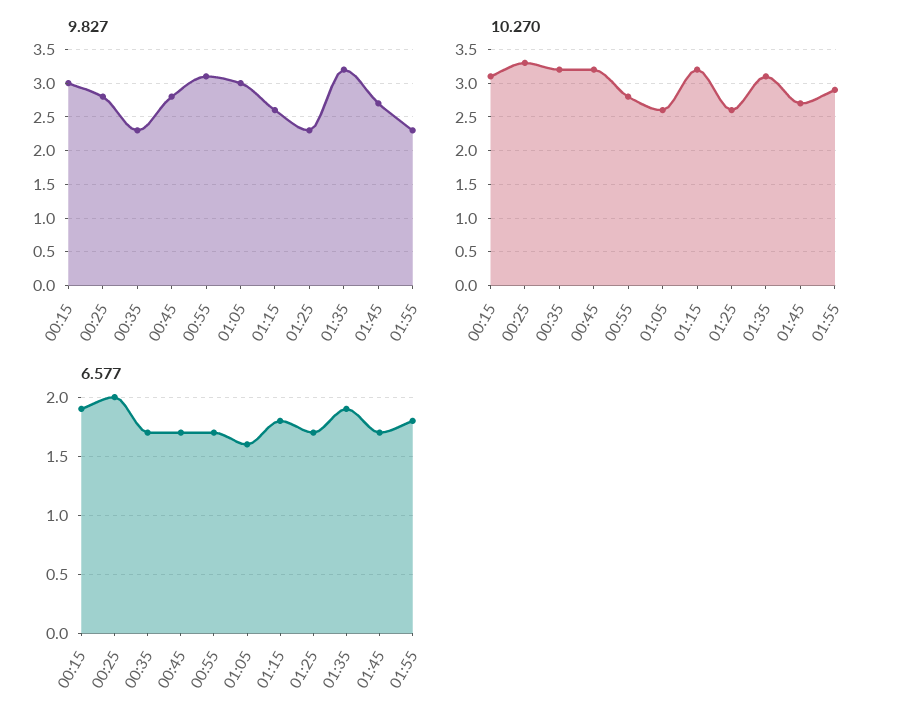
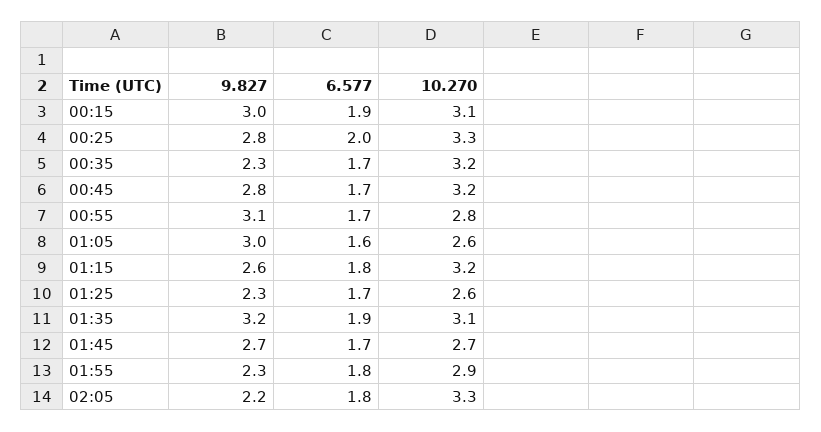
9.827, 02:05: none -> 2.2
6.577, 02:05: none -> 1.8
10.270, 02:05: none -> 3.3

